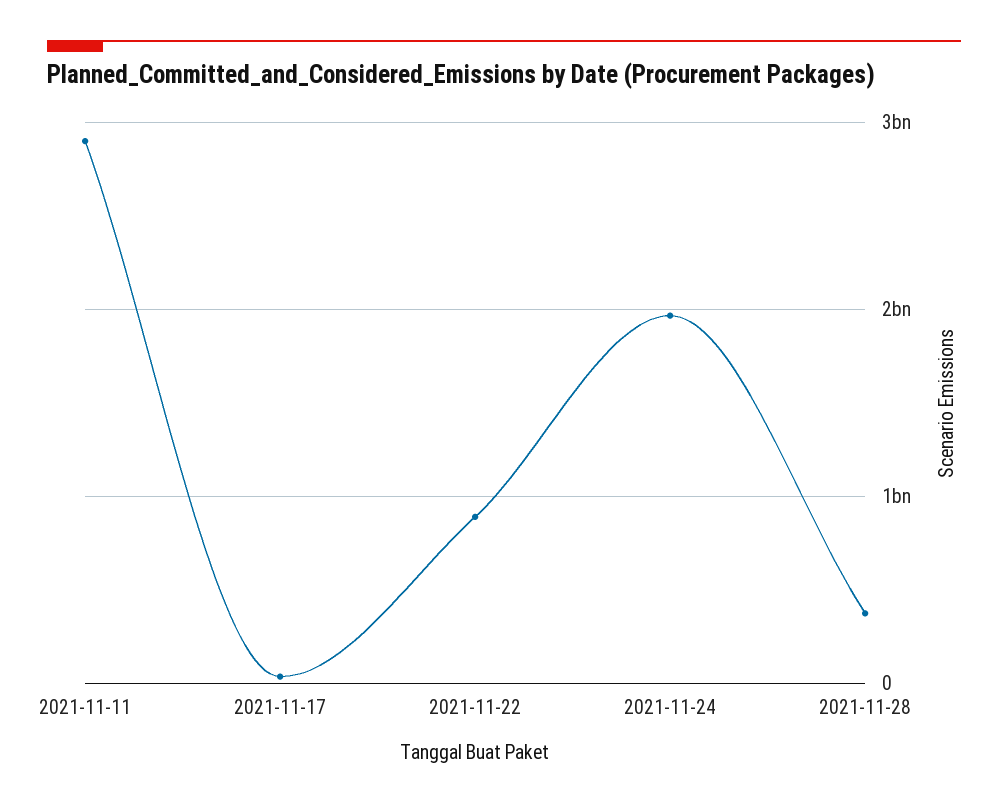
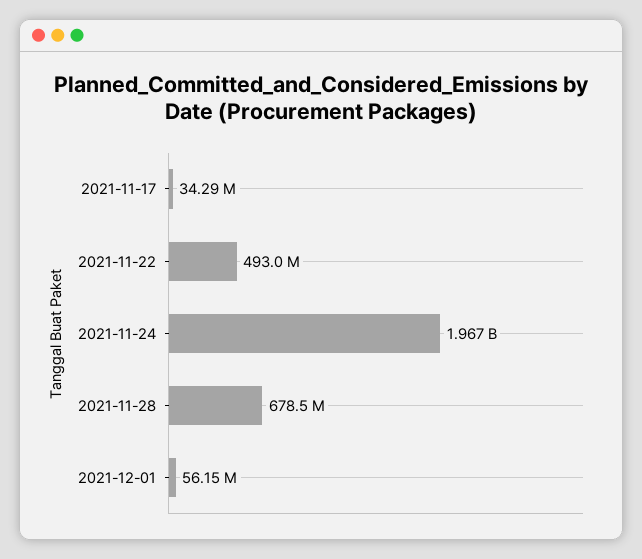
2021-11-11: 2900000000 -> none
2021-11-22: 900000000 -> 493000000
2021-11-28: 400000000 -> 678500000
2021-12-01: none -> 56150000

